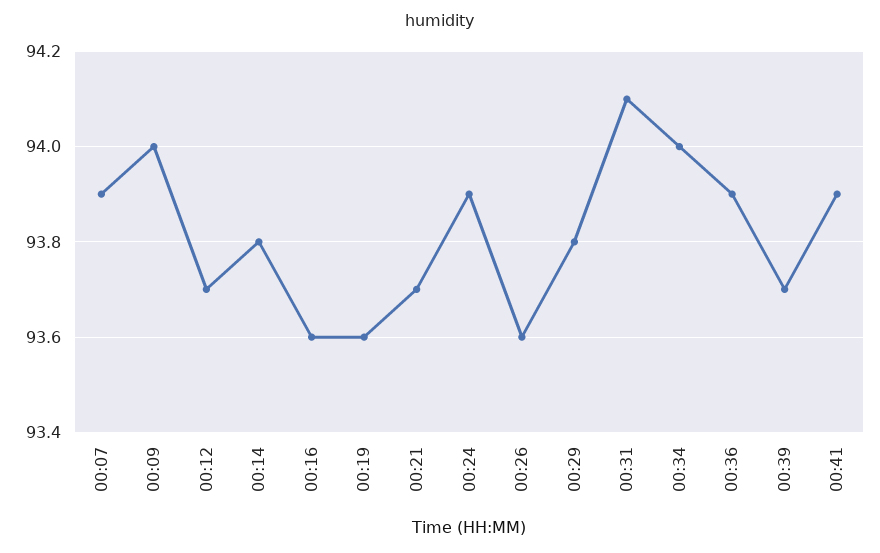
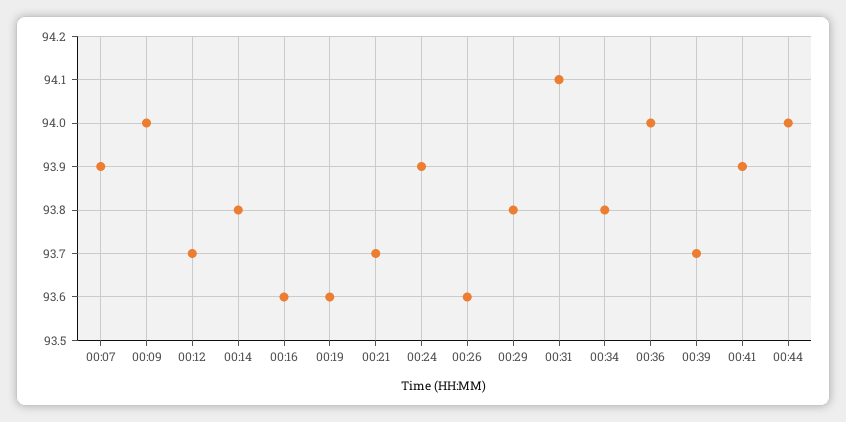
00:34: 94 -> 93.8
00:36: 93.9 -> 94
00:44: none -> 94

